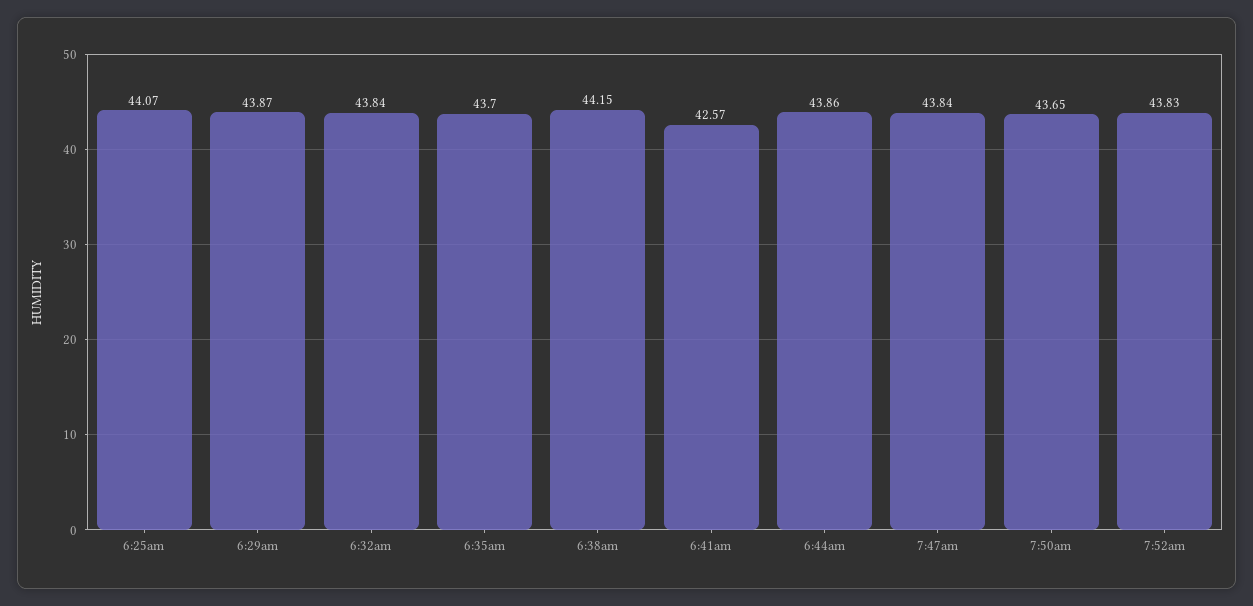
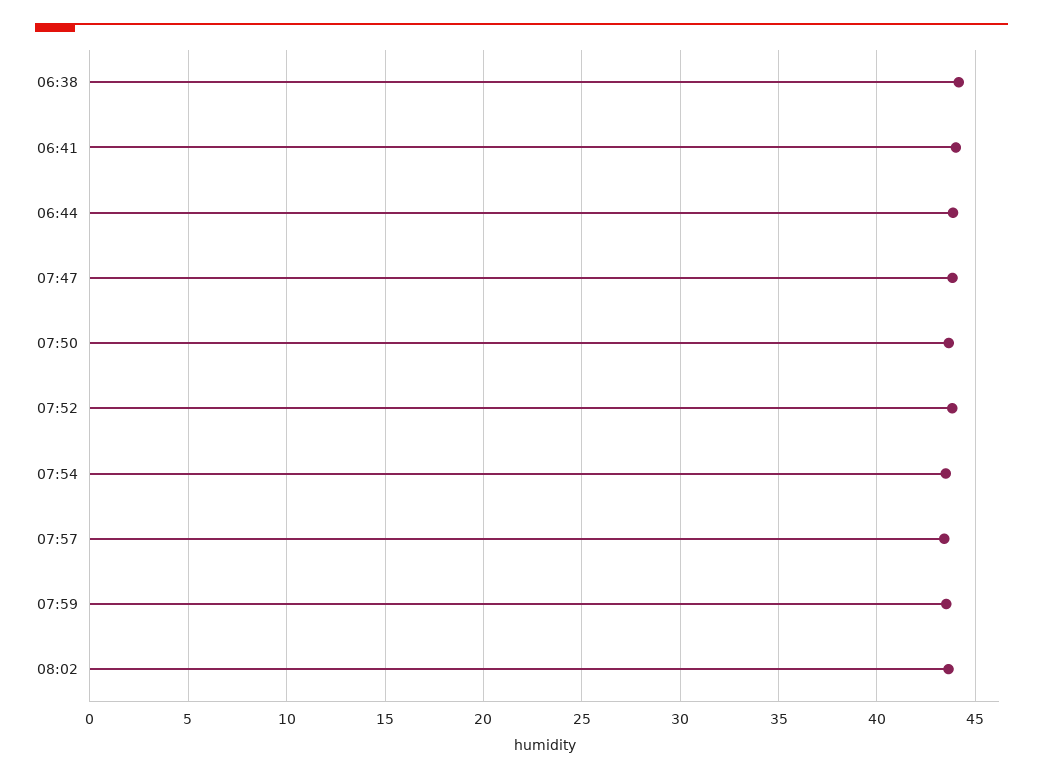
6:25am: 44.07 -> none
6:29am: 43.87 -> none
6:32am: 43.84 -> none
6:35am: 43.7 -> none
6:41am: 42.57 -> 44
07:54: none -> 43.5
07:57: none -> 43.5
07:59: none -> 43.5
08:02: none -> 43.5

